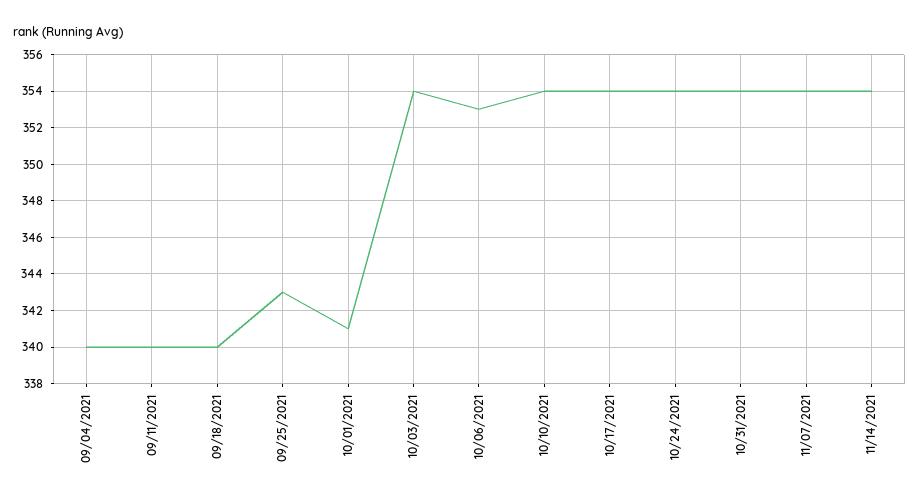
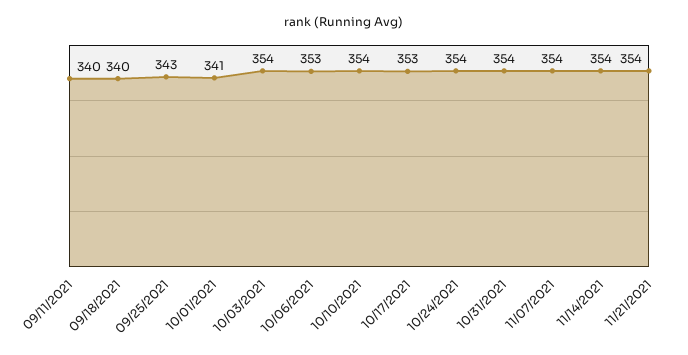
09/04/2021: 340 -> none
10/17/2021: 354 -> 353
11/21/2021: none -> 354

